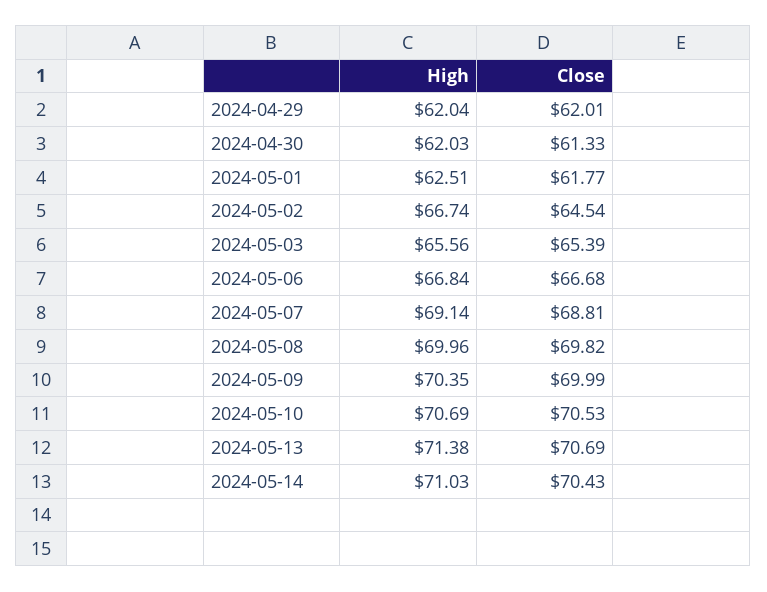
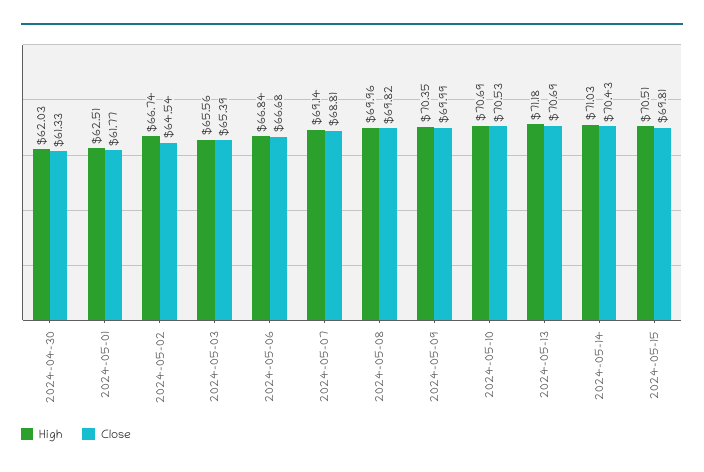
High, 2024-04-29: 62.04 -> none
Close, 2024-04-29: 62.01 -> none
High, 2024-05-13: 71.38 -> 71.18
High, 2024-05-15: none -> 70.51
Close, 2024-05-15: none -> 69.81

